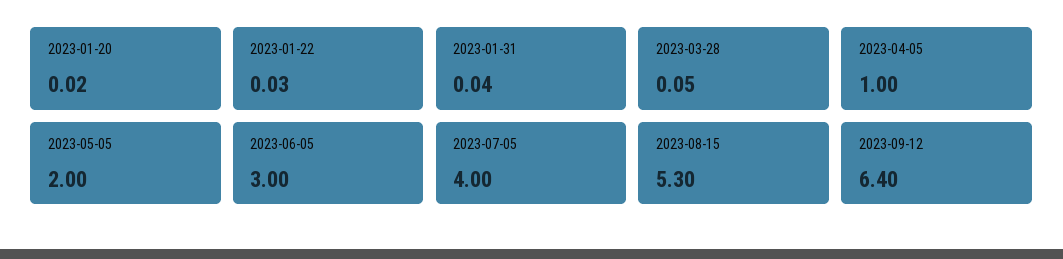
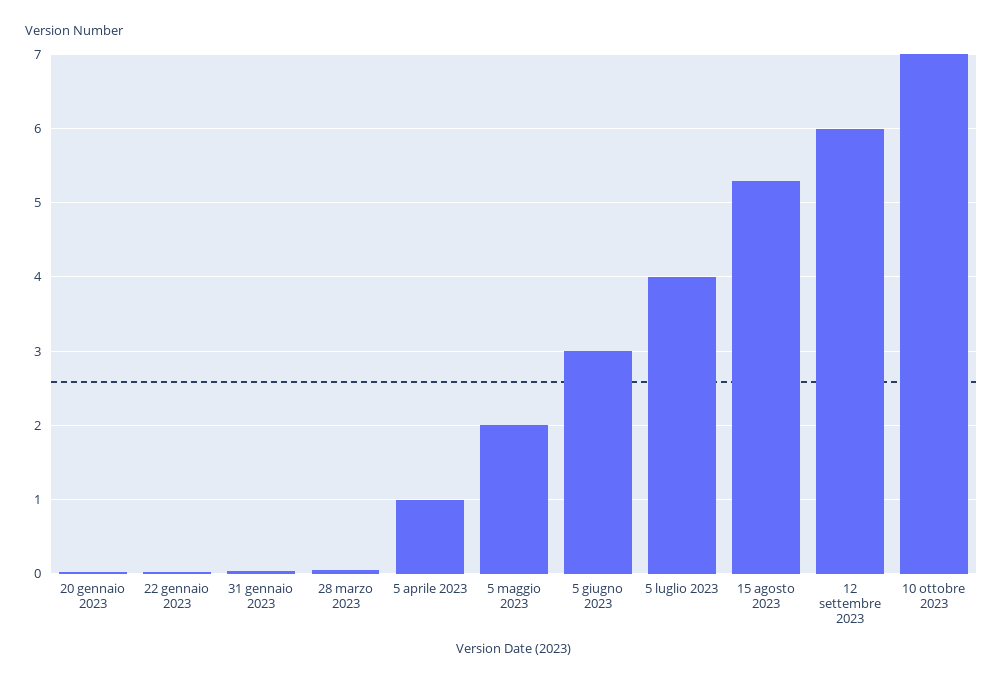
2023-09-12: 6.4 -> 6
10 ottobre 2023: none -> 7

